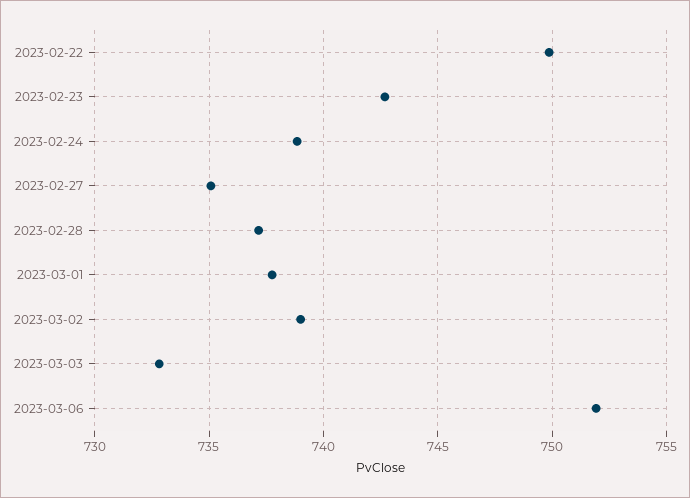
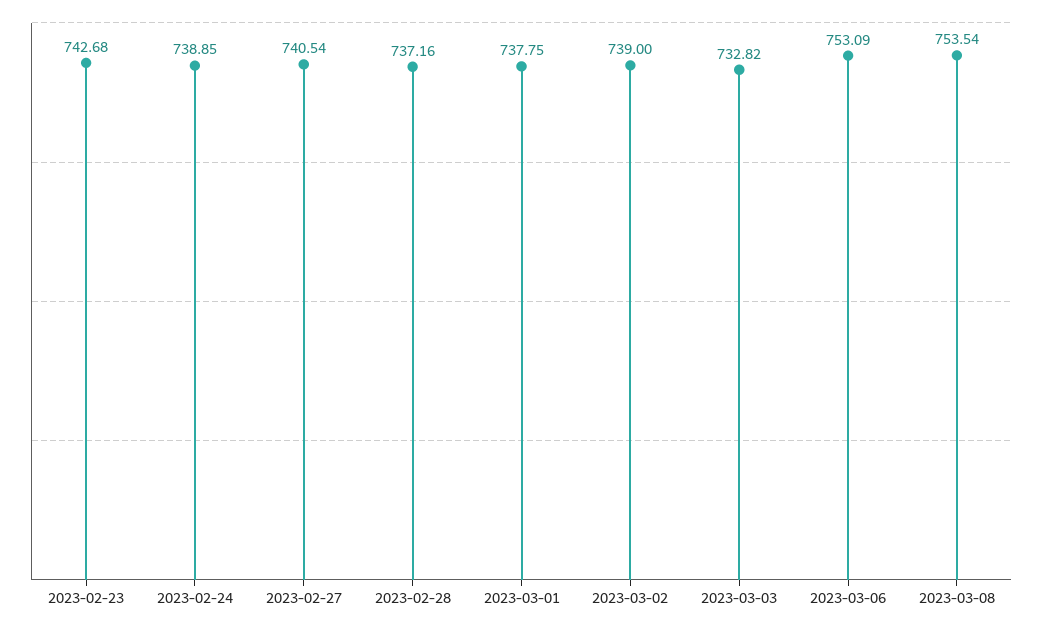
2023-02-22: 750 -> none
2023-02-27: 735 -> 740.54
2023-03-06: 752 -> 753.09
2023-03-08: none -> 753.54

